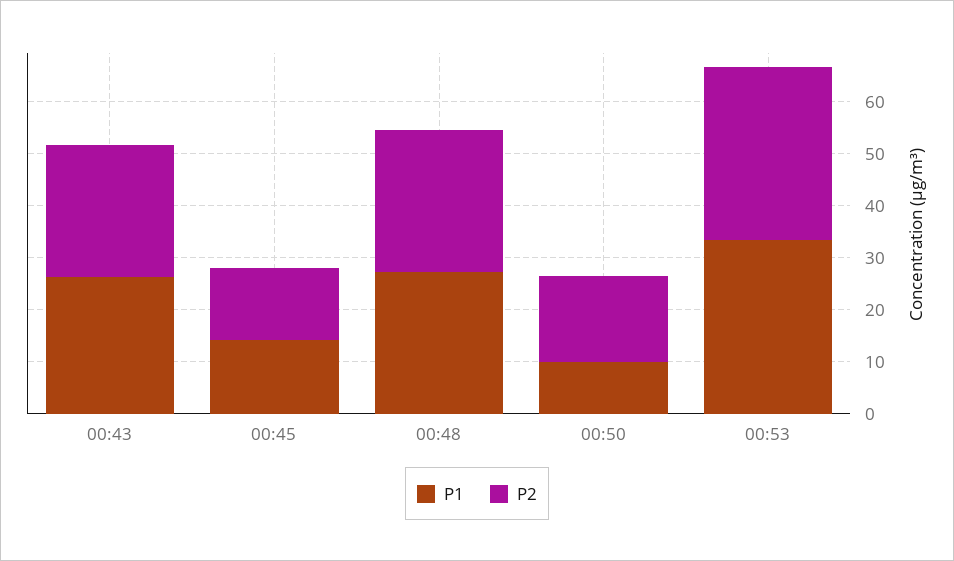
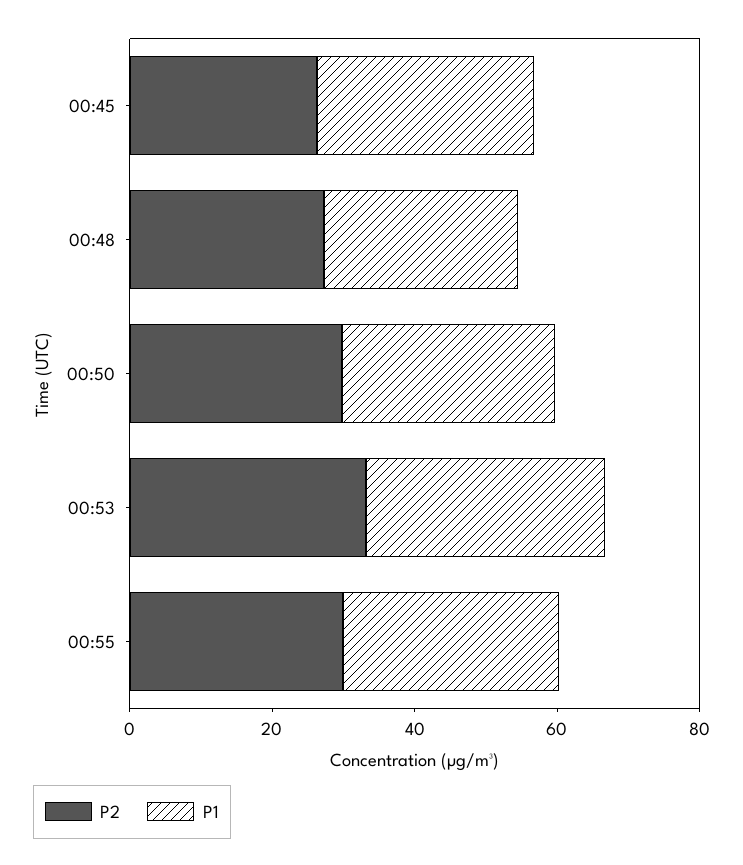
P1, 00:43: 26 -> none
P2, 00:43: 26 -> none
P1, 00:45: 14 -> 30
P2, 00:45: 14 -> 25
P1, 00:50: 10 -> 30
P2, 00:50: 16 -> 30
P2, 00:55: none -> 30
P1, 00:55: none -> 30

